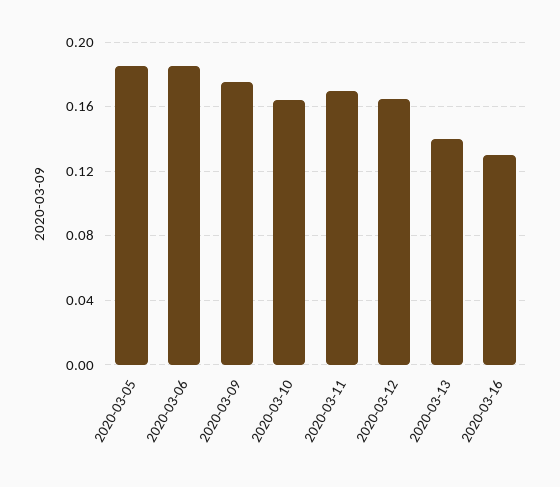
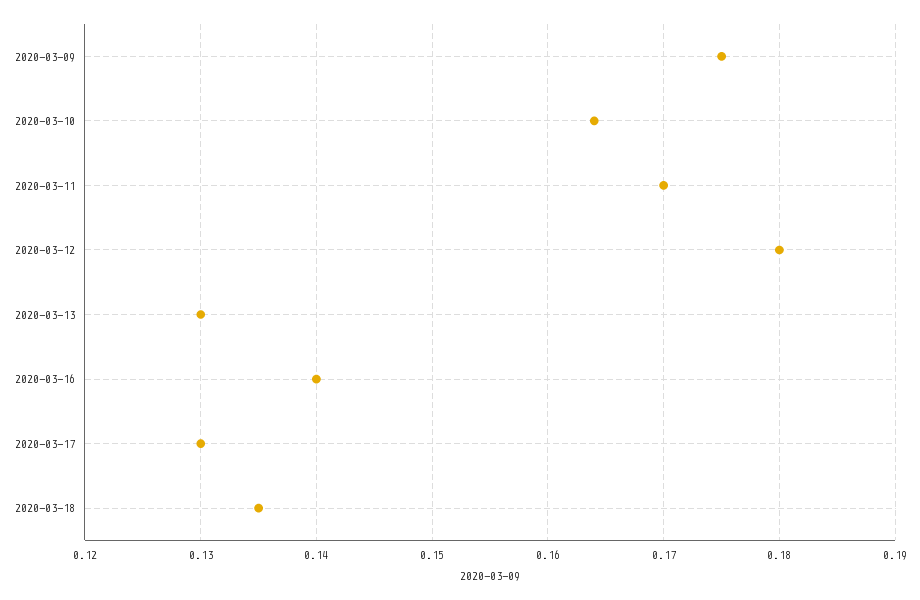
2020-03-05: 0.185 -> none
2020-03-06: 0.185 -> none
2020-03-12: 0.165 -> 0.18
2020-03-13: 0.14 -> 0.13
2020-03-16: 0.13 -> 0.14
2020-03-17: none -> 0.13
2020-03-18: none -> 0.135

